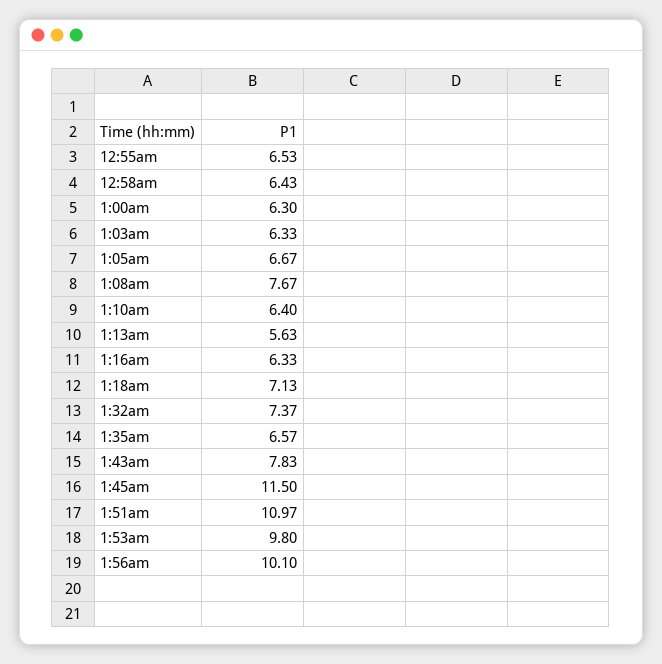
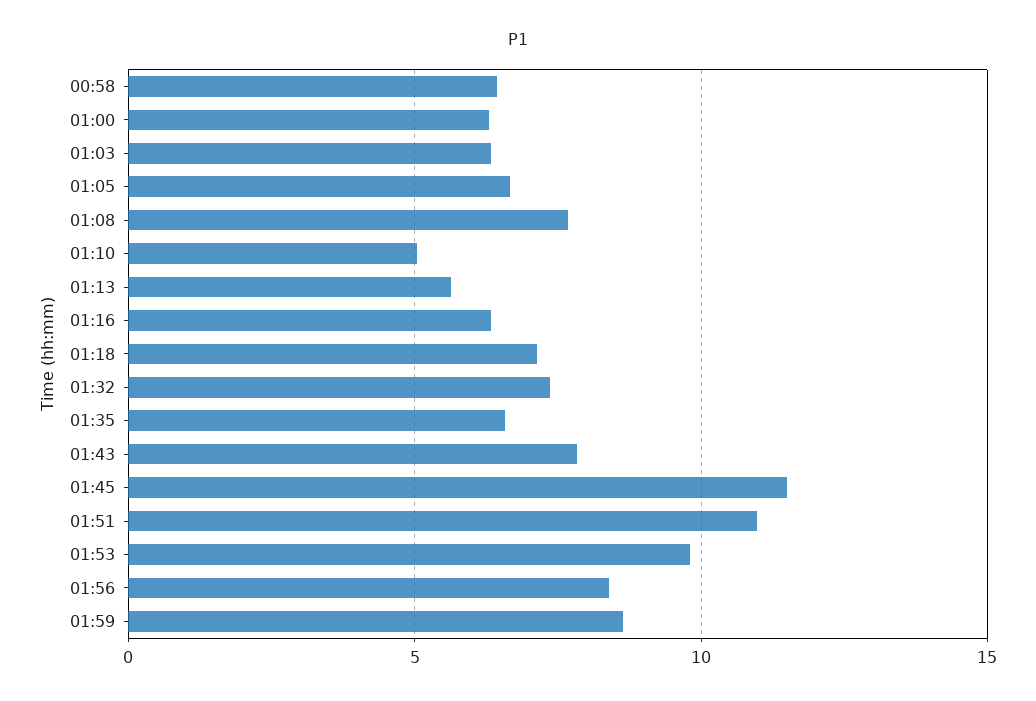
12:55am: 6.53 -> none
1:10am: 6.4 -> 5
1:56am: 10.1 -> 8.5
01:59: none -> 8.5

